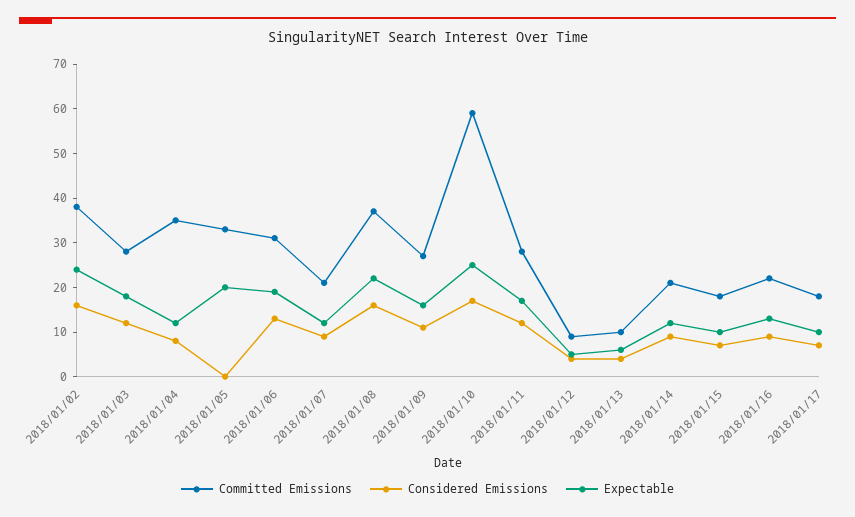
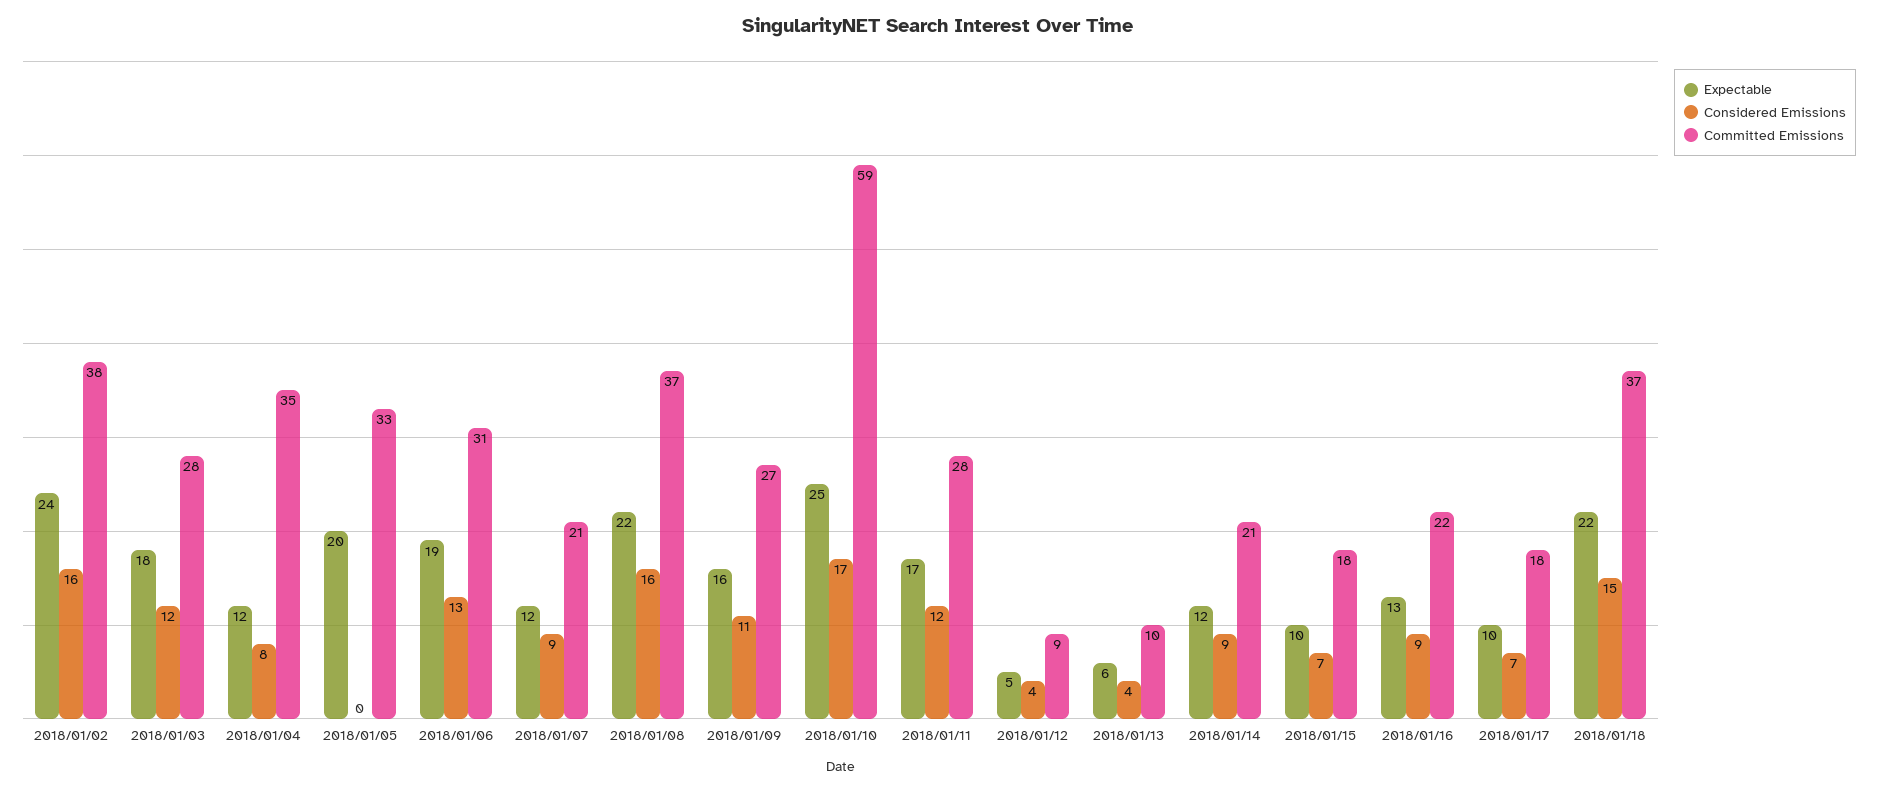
Expectable, 2018/01/18: none -> 22
Considered Emissions, 2018/01/18: none -> 15
Committed Emissions, 2018/01/18: none -> 37

